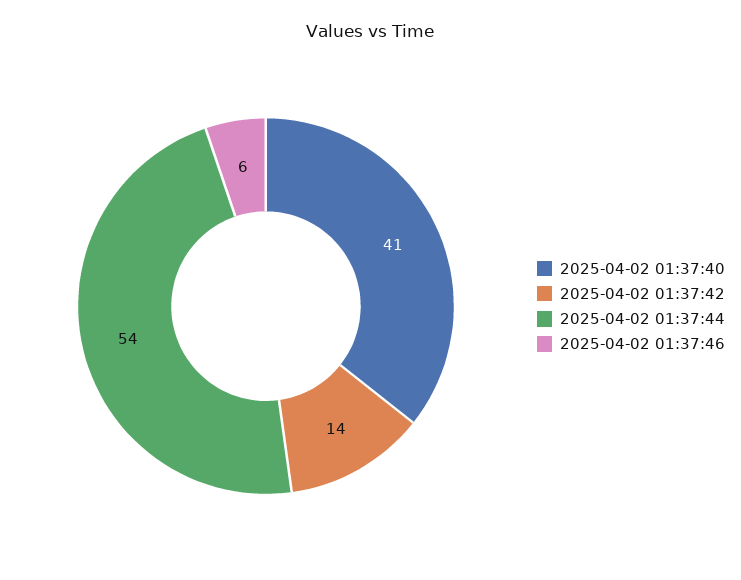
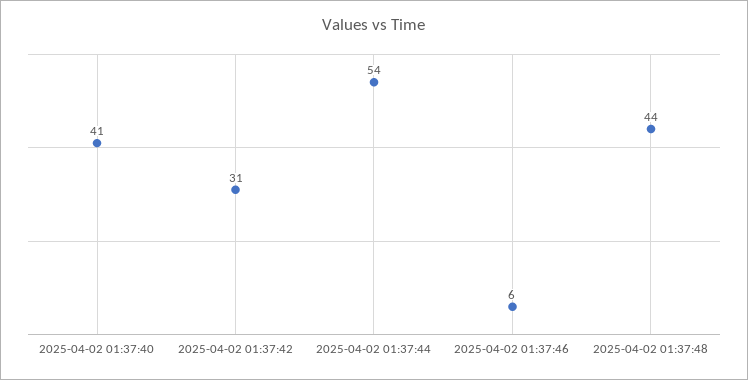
2025-04-02 01:37:42: 14 -> 31
2025-04-02 01:37:48: none -> 44

